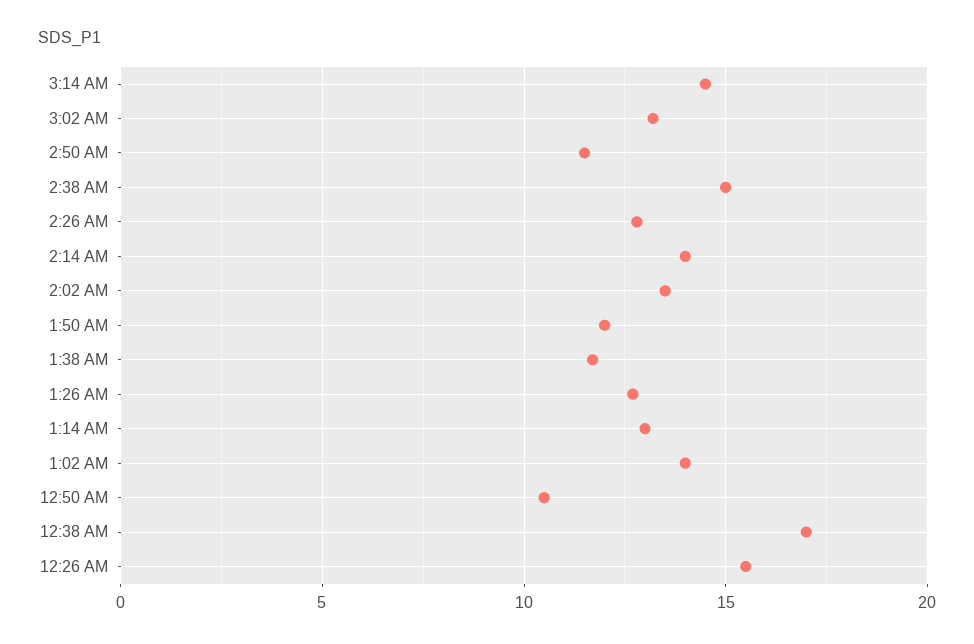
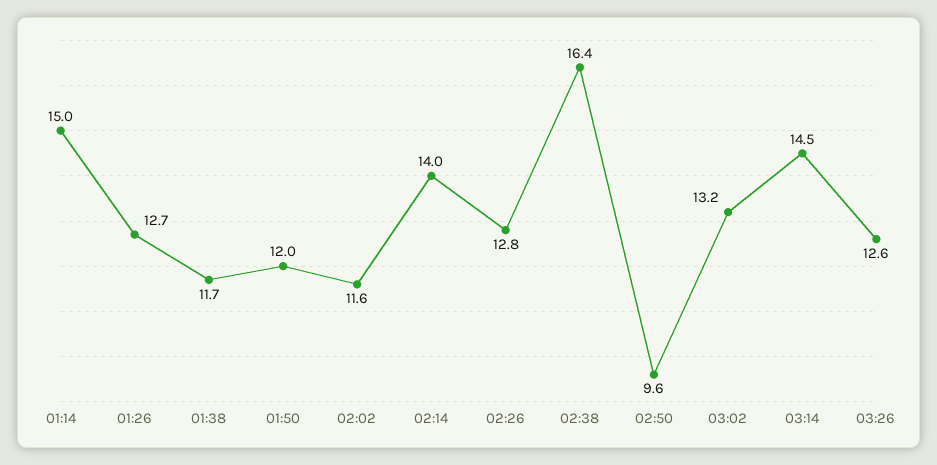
2:50 AM: 11.5 -> 9.6
2:38 AM: 15 -> 16.4
2:02 AM: 13.5 -> 11.6
1:14 AM: 13 -> 15
1:02 AM: 14 -> none
12:50 AM: 10.5 -> none
12:38 AM: 17 -> none
12:26 AM: 15.5 -> none
03:26: none -> 12.6

